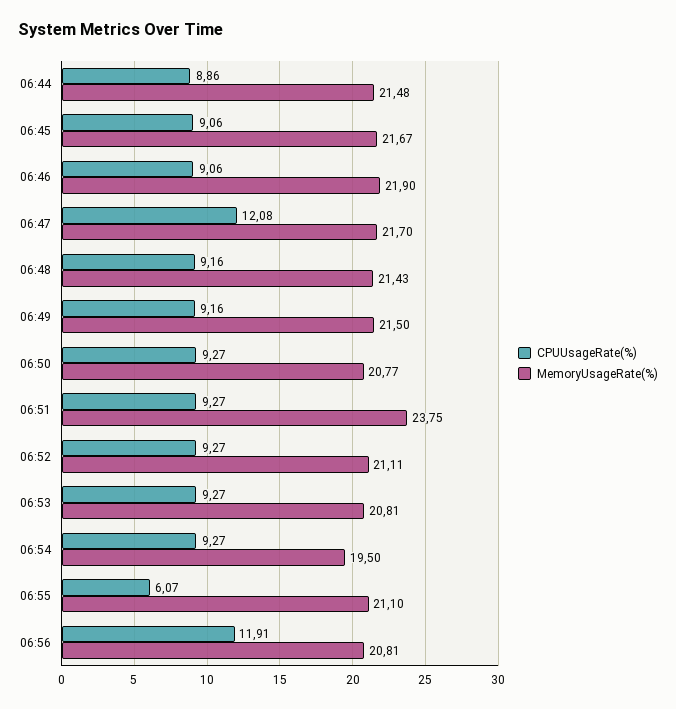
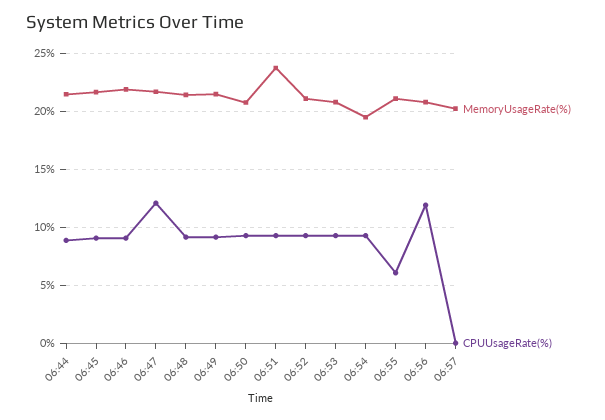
MemoryUsageRate(%), 06:57: none -> 20
CPUUsageRate(%), 06:57: none -> 0

